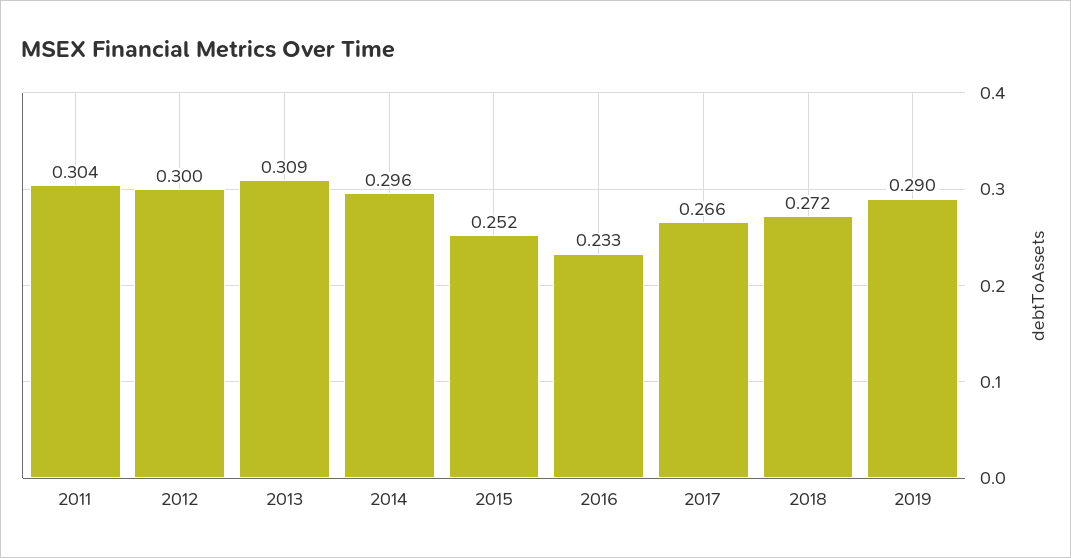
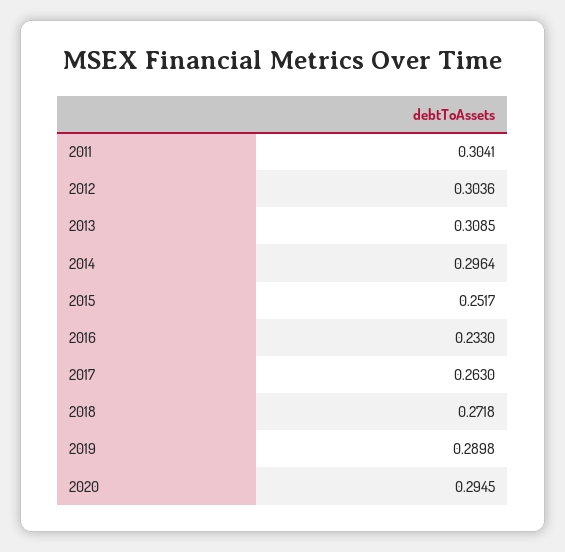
2012: 0.3 -> 0.3036
2017: 0.266 -> 0.263
2020: none -> 0.2945

